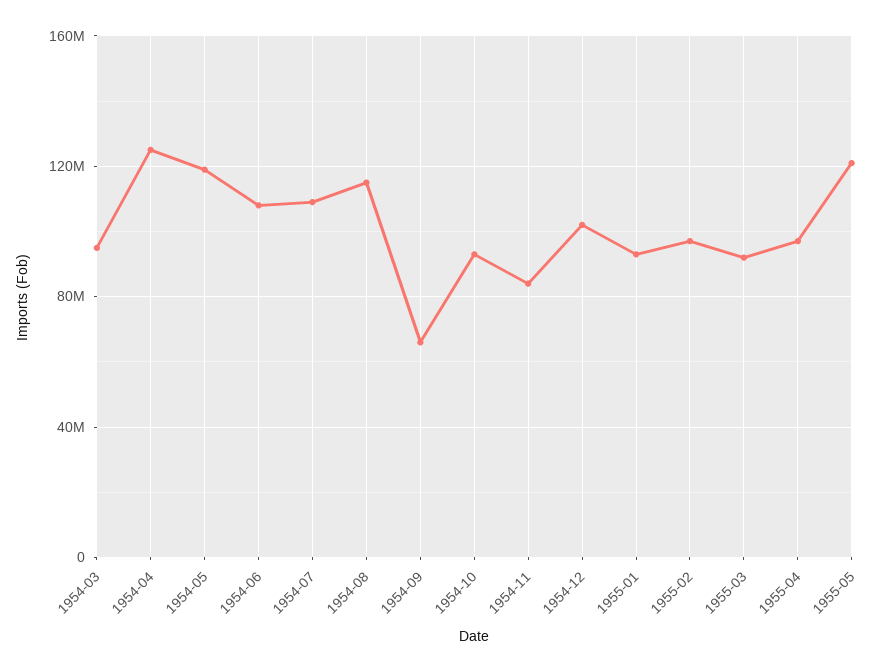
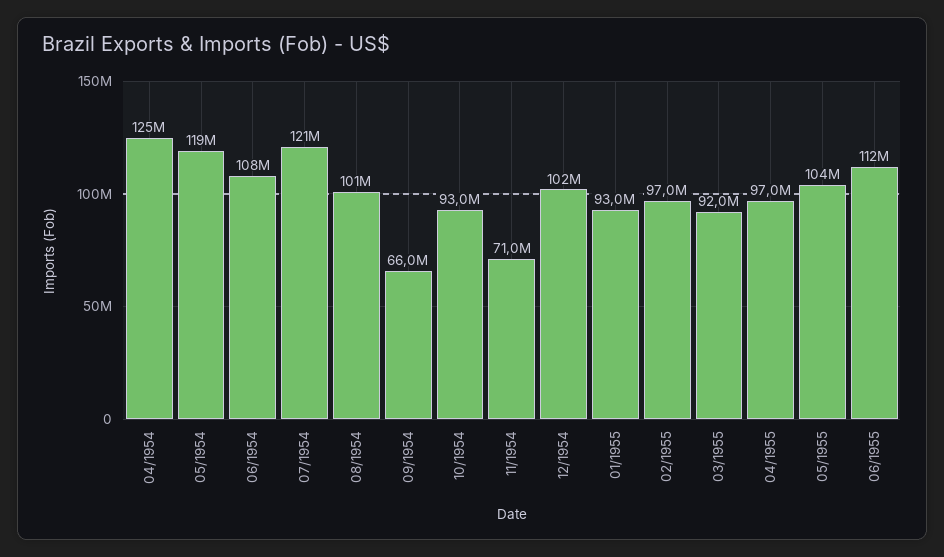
1954-03: 95000000 -> none
1954-07: 110000000 -> 121000000
1954-08: 115000000 -> 101000000
1954-11: 85000000 -> 71000000
1955-05: 120000000 -> 104000000
06/1955: none -> 112000000

